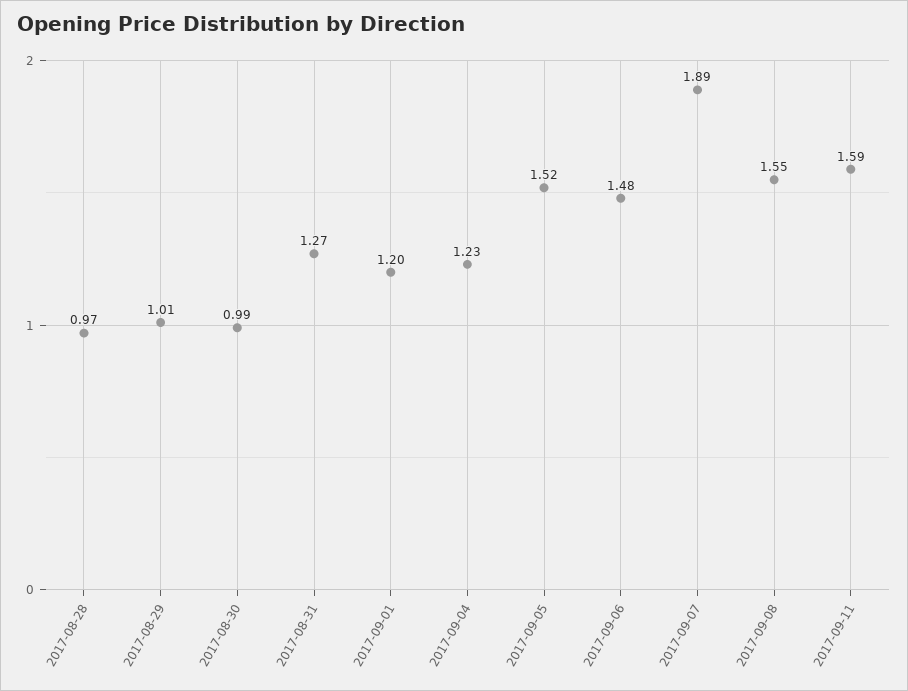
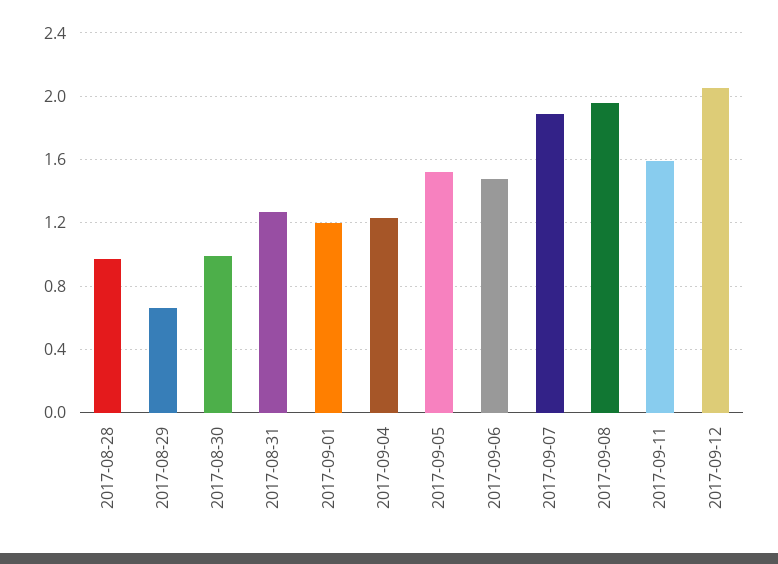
2017-08-29: 1.01 -> 0.65
2017-09-08: 1.55 -> 1.95
2017-09-12: none -> 2.05

